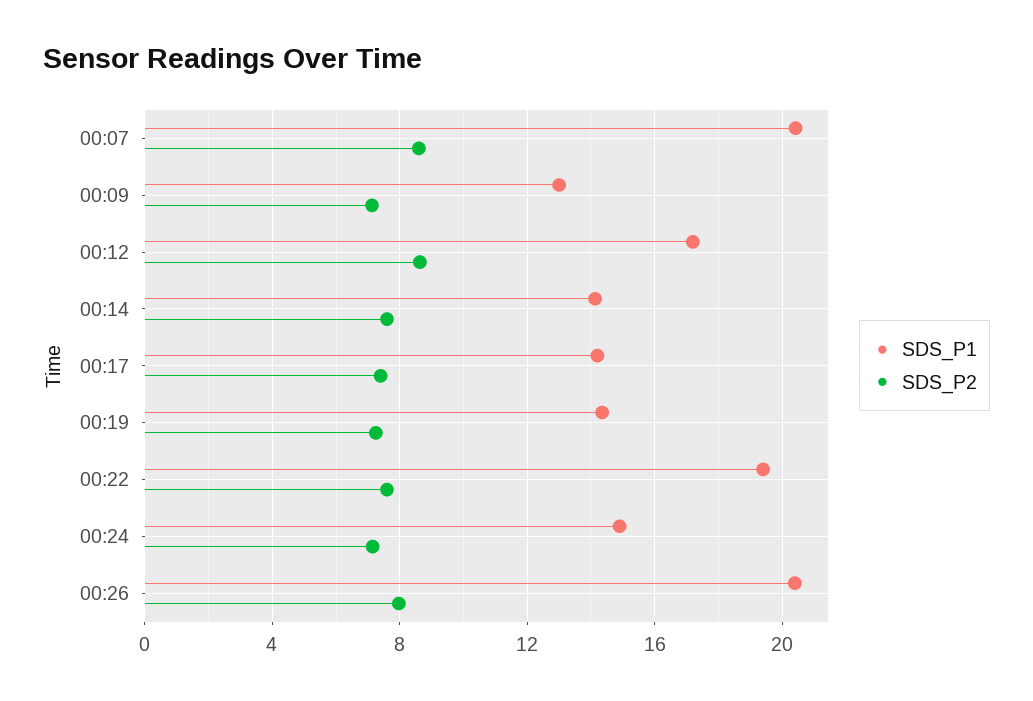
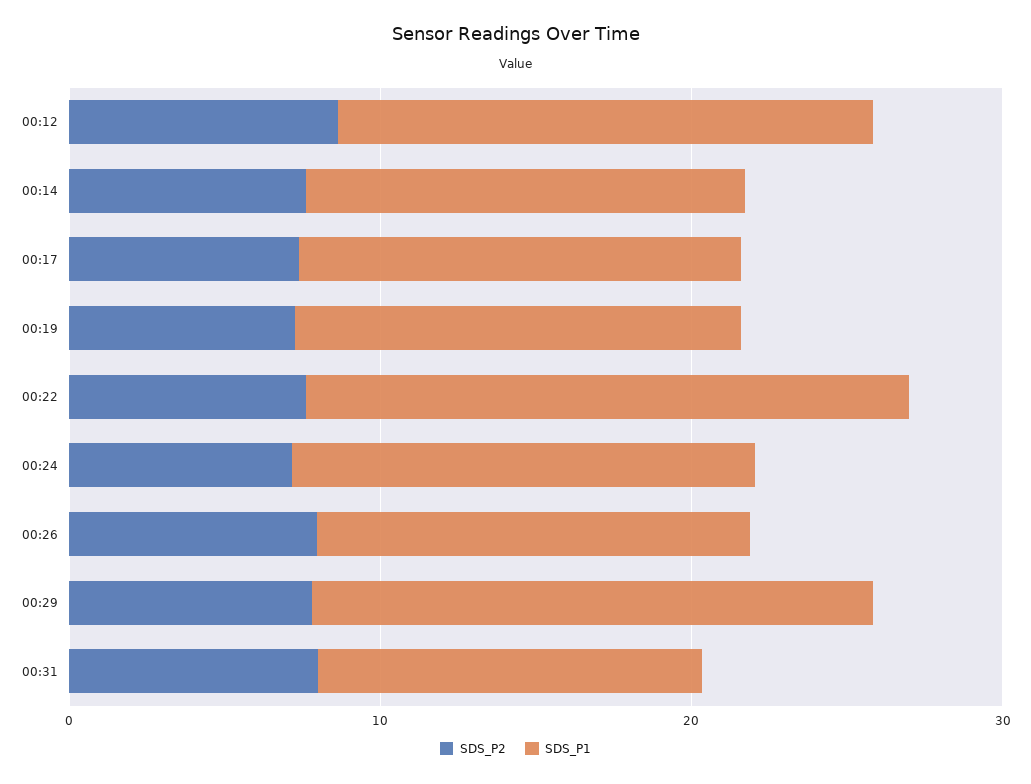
SDS_P1, 00:07: 20.5 -> none
SDS_P2, 00:07: 8.5 -> none
SDS_P1, 00:09: 13 -> none
SDS_P2, 00:09: 7 -> none
SDS_P1, 00:26: 20.5 -> 14
SDS_P2, 00:29: none -> 8
SDS_P1, 00:29: none -> 18
SDS_P2, 00:31: none -> 8
SDS_P1, 00:31: none -> 12

